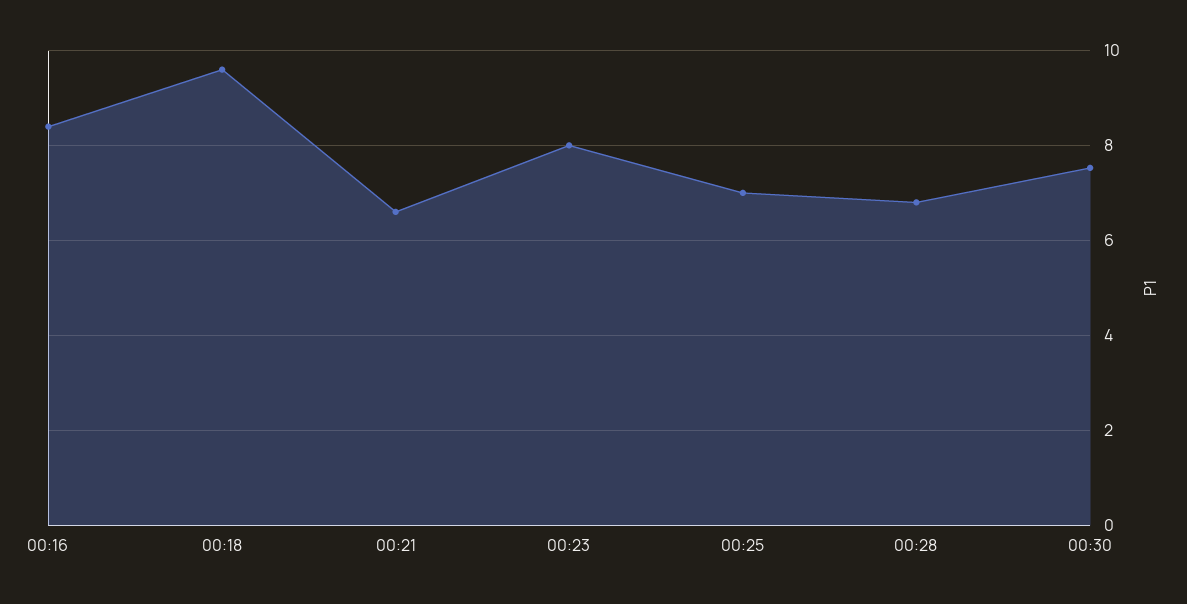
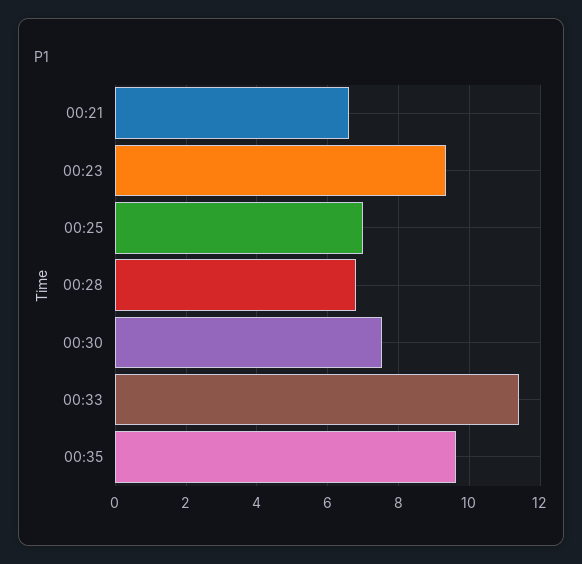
00:16: 8.4 -> none
00:18: 9.6 -> none
00:23: 8 -> 9.4
00:33: none -> 11.4
00:35: none -> 9.6

